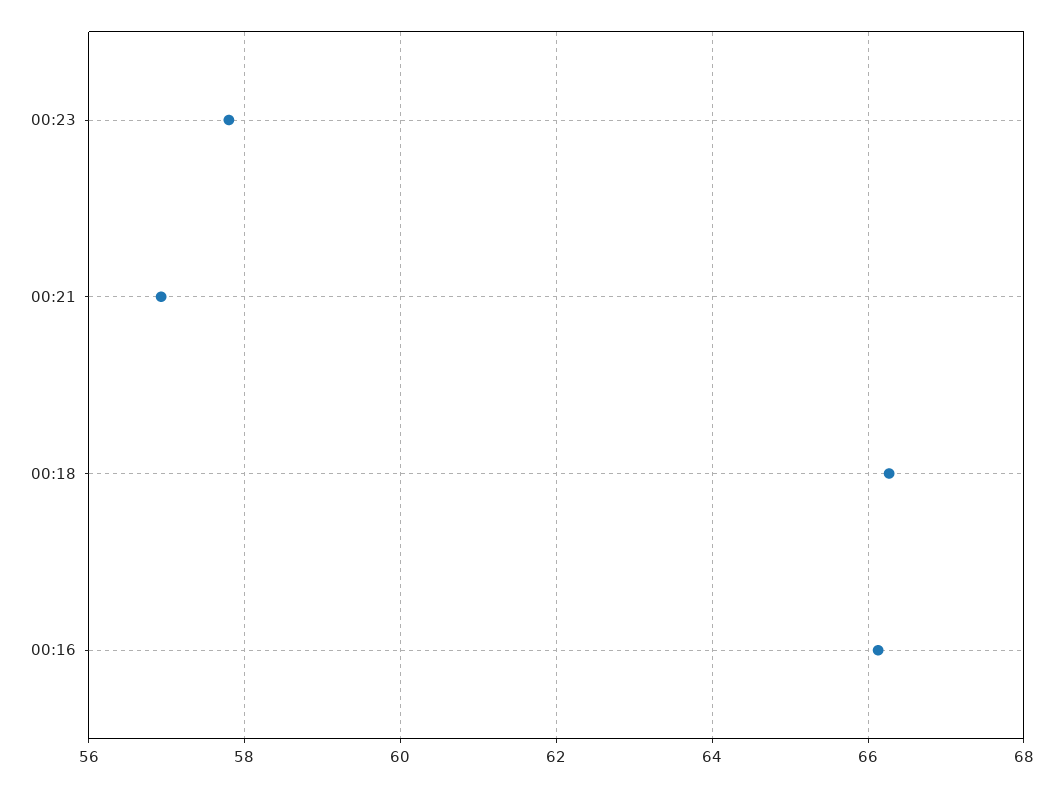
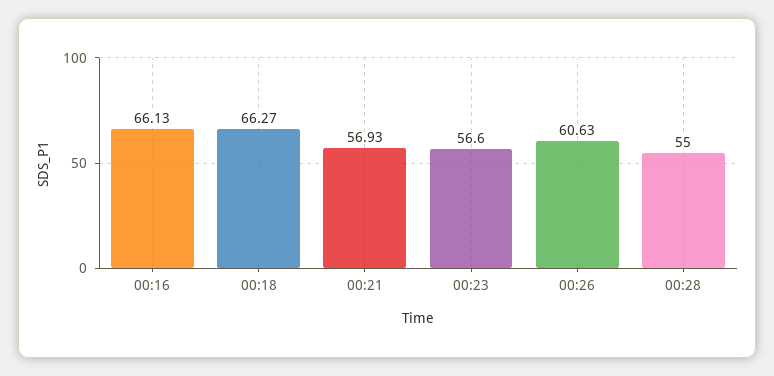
00:23: 57.8 -> 56.6
00:26: none -> 60.63
00:28: none -> 55

